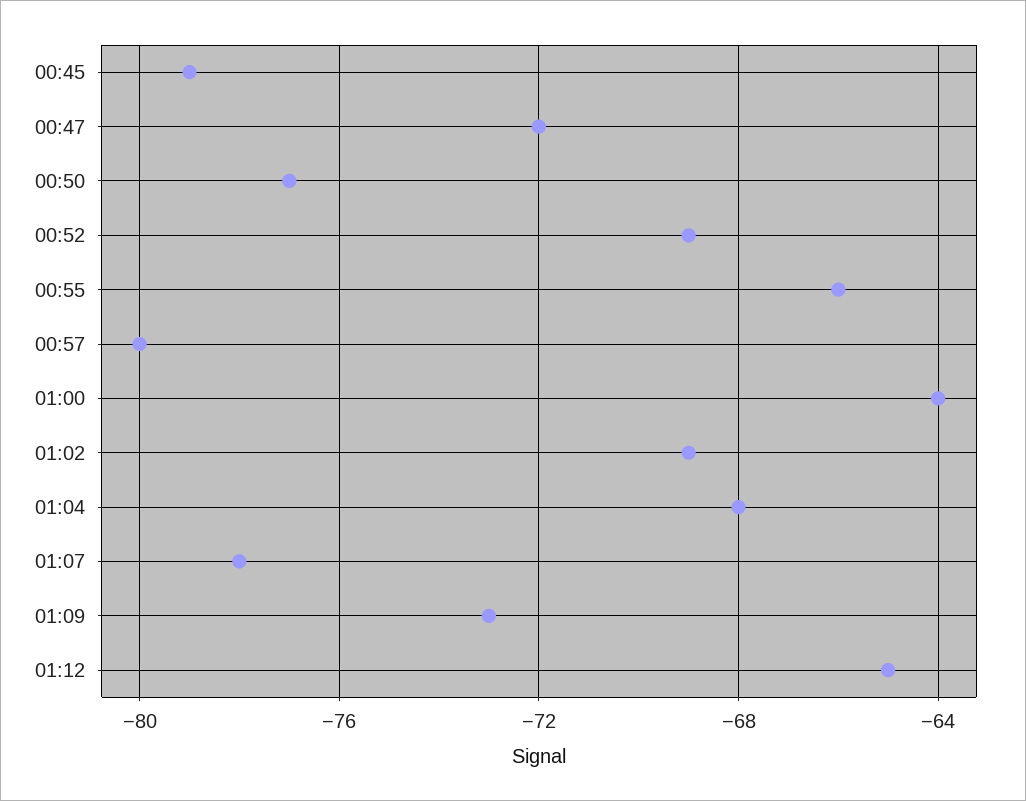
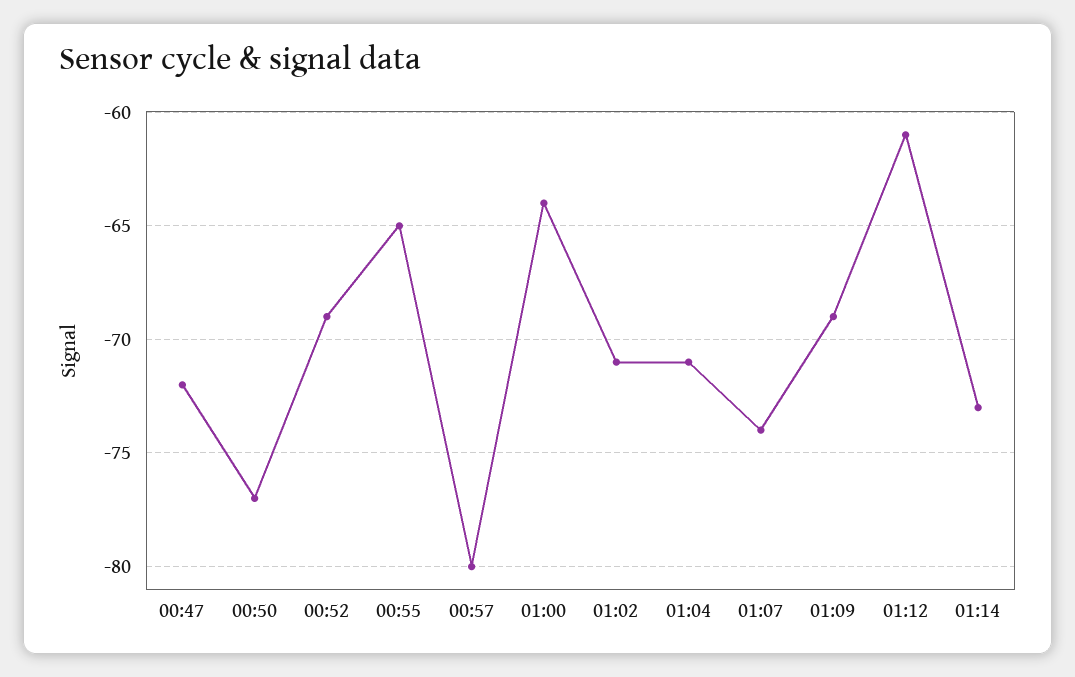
00:45: -79 -> none
00:55: -66 -> -65
01:02: -69 -> -71
01:04: -68 -> -71
01:07: -78 -> -74
01:09: -73 -> -69
01:12: -65 -> -61
01:14: none -> -73

